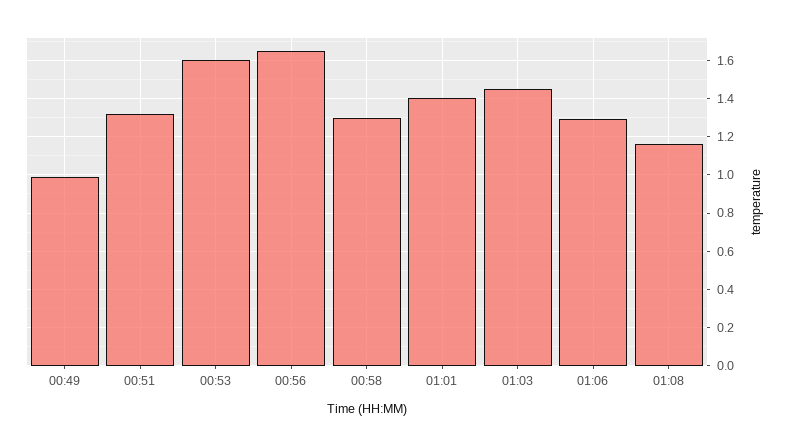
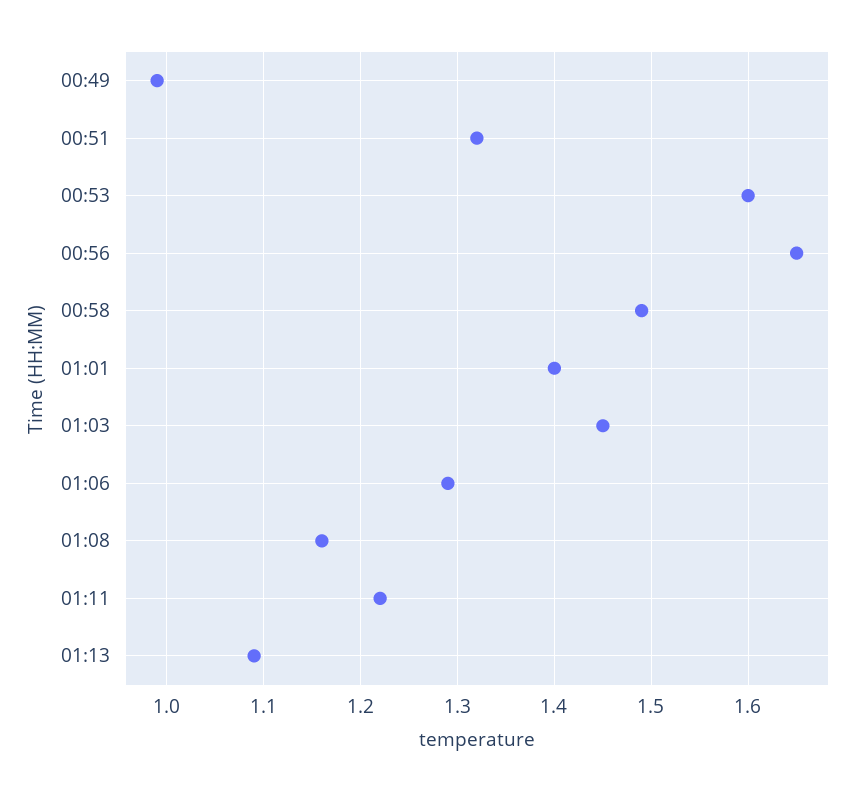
00:58: 1.3 -> 1.49
01:11: none -> 1.22
01:13: none -> 1.09

